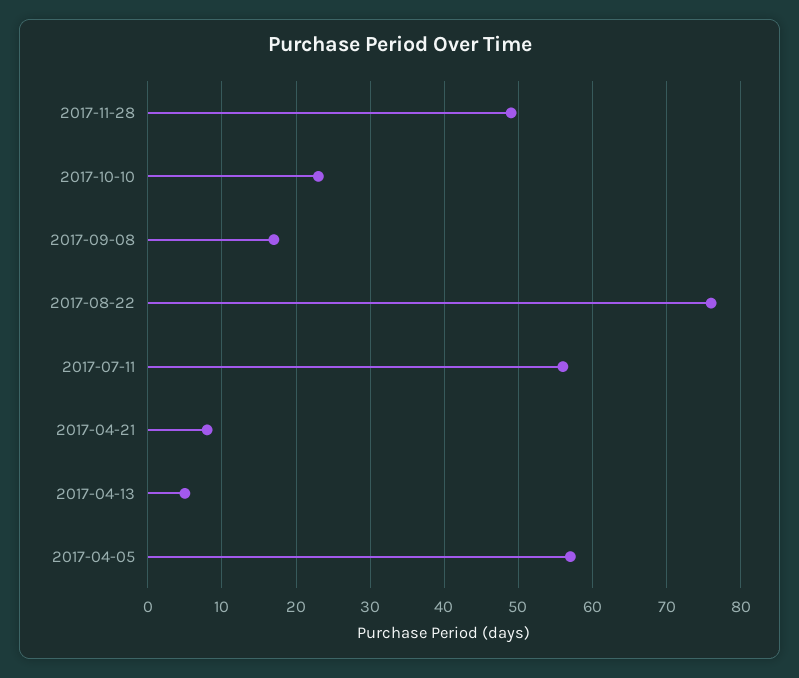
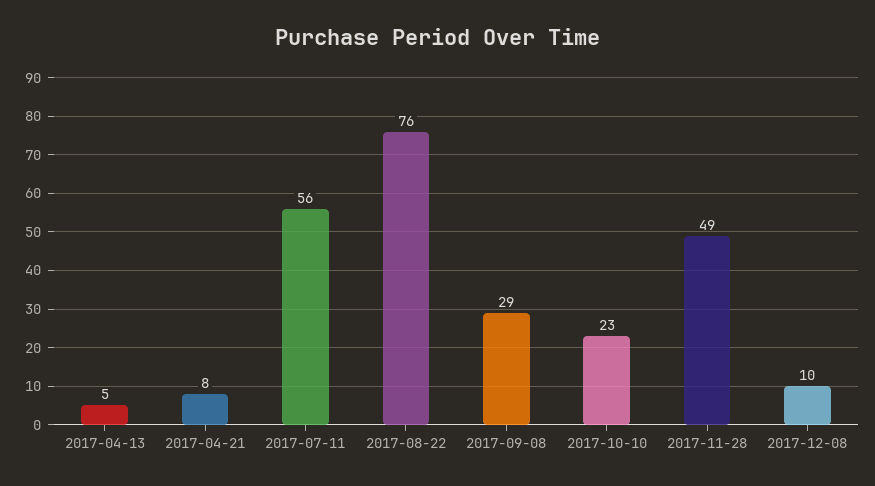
2017-09-08: 17 -> 29
2017-04-05: 57 -> none
2017-12-08: none -> 10

